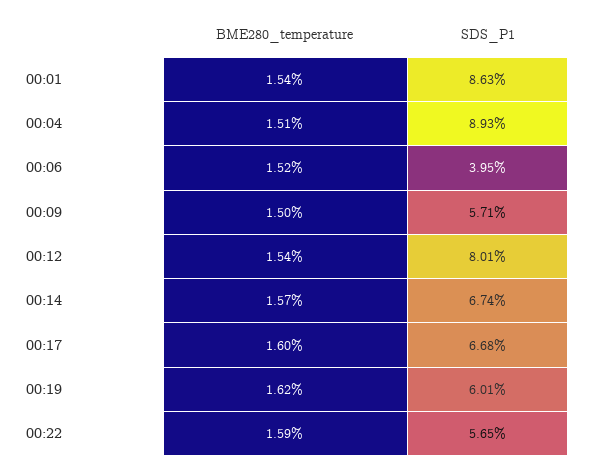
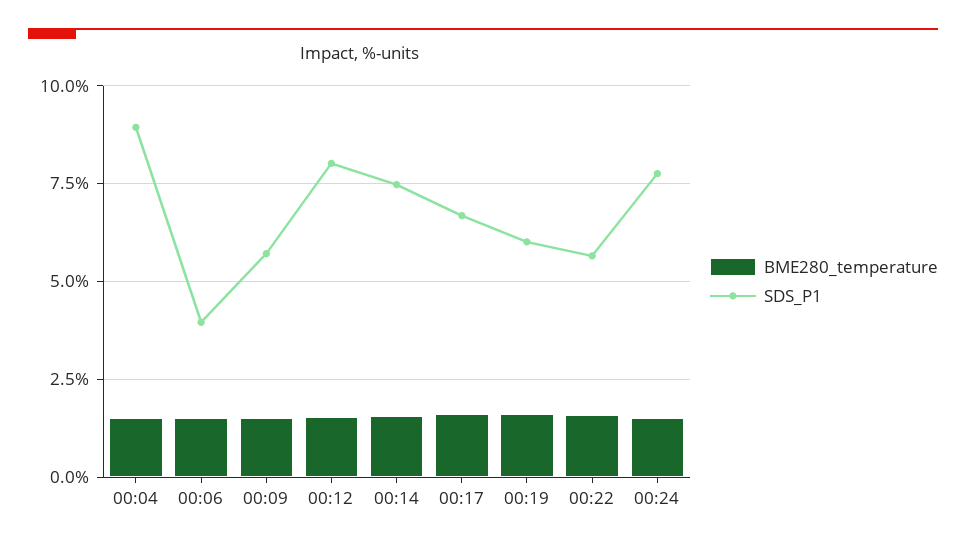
BME280_temperature, 00:01: 1.54 -> none
SDS_P1, 00:01: 8.63 -> none
SDS_P1, 00:14: 6.74 -> 7.5
BME280_temperature, 00:24: none -> 1.5
SDS_P1, 00:24: none -> 7.75

